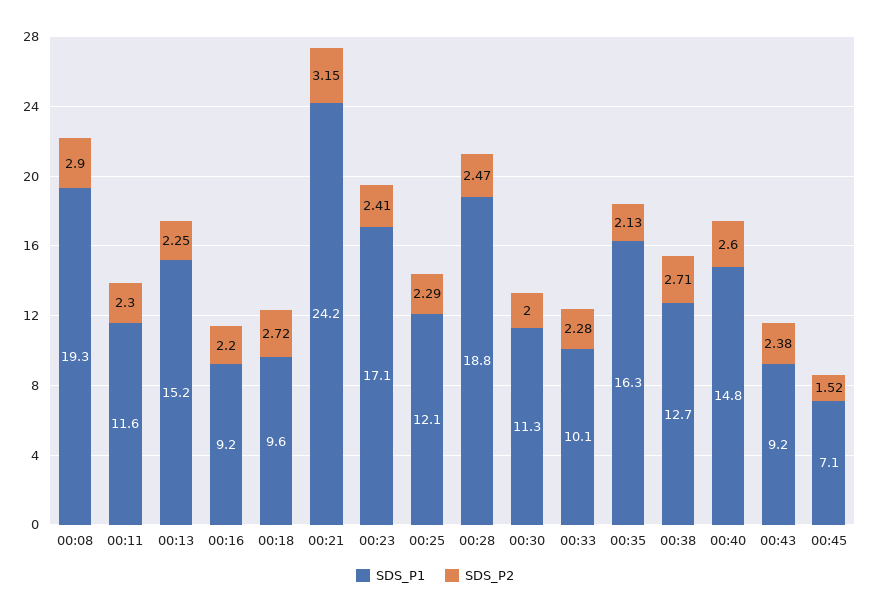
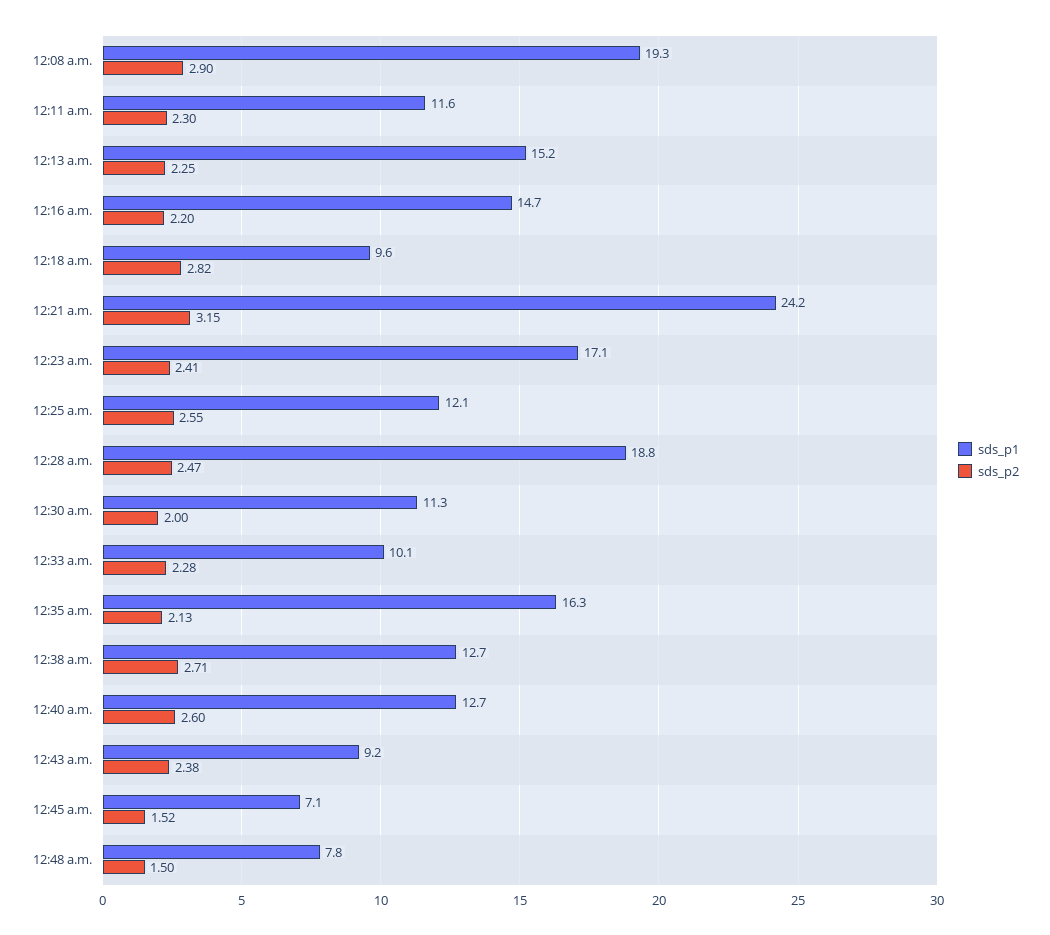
SDS_P1, 00:16: 9.2 -> 14.7
SDS_P2, 00:18: 2.72 -> 2.82
SDS_P2, 00:25: 2.29 -> 2.55
SDS_P1, 00:40: 14.8 -> 12.7
SDS_P1, 12:48 a.m.: none -> 7.8
SDS_P2, 12:48 a.m.: none -> 1.5

